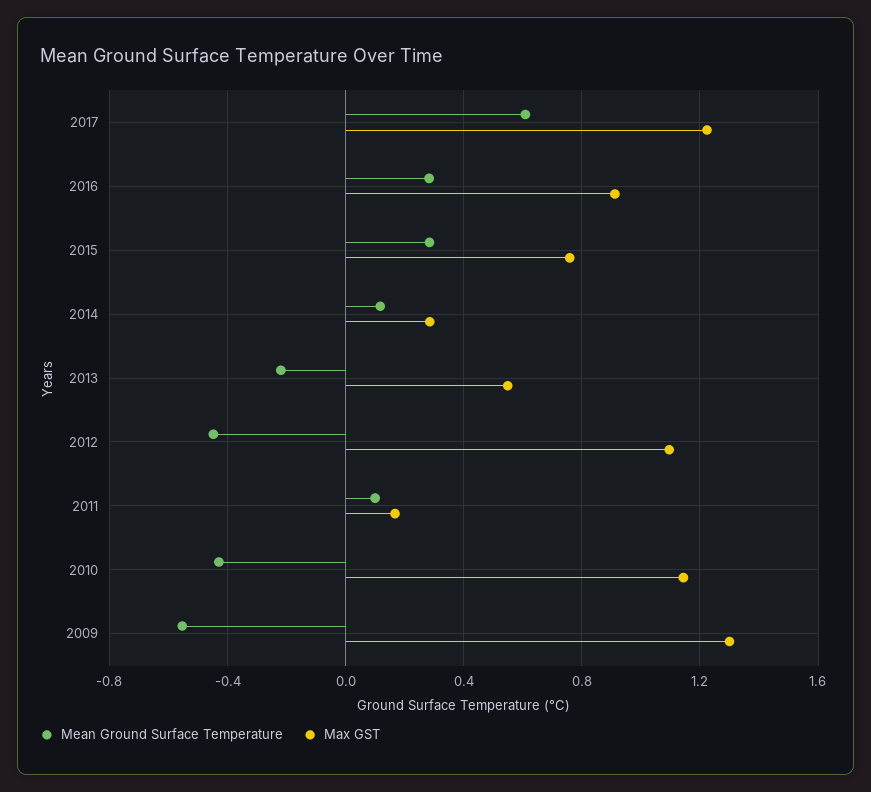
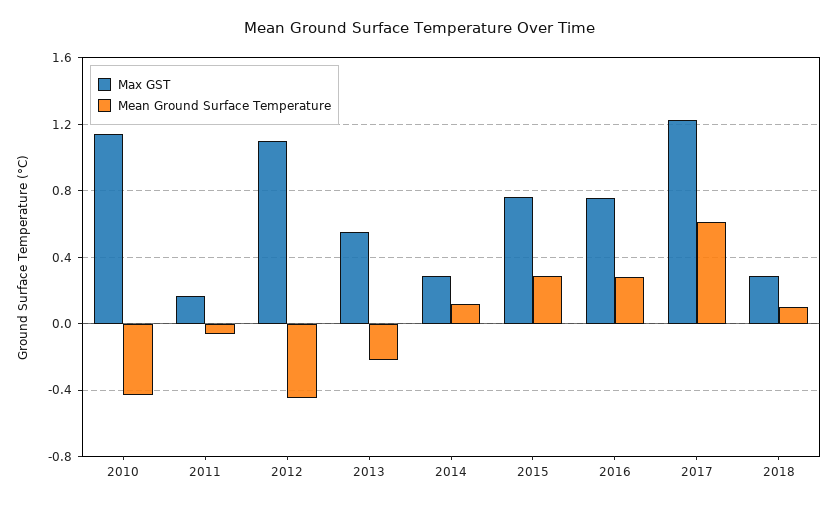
Max GST, 2016: 0.9 -> 0.75
Mean Ground Surface Temperature, 2011: 0.1 -> -0.05
Mean Ground Surface Temperature, 2009: -0.55 -> none
Max GST, 2009: 1.3 -> none
Max GST, 2018: none -> 0.3
Mean Ground Surface Temperature, 2018: none -> 0.1

